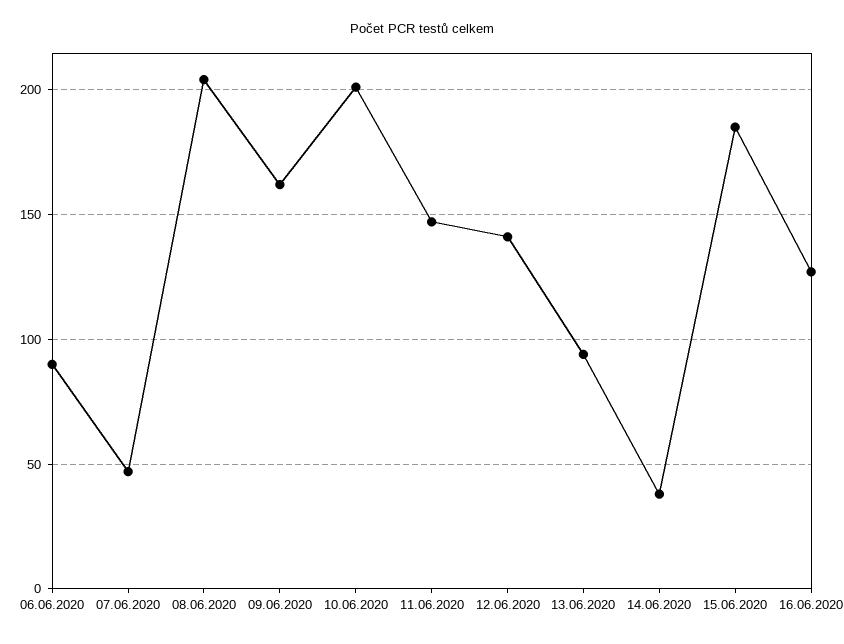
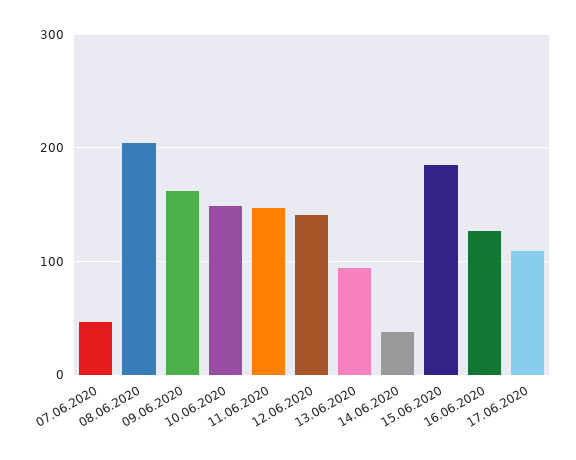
06.06.2020: 90 -> none
10.06.2020: 200 -> 150
17.06.2020: none -> 110

